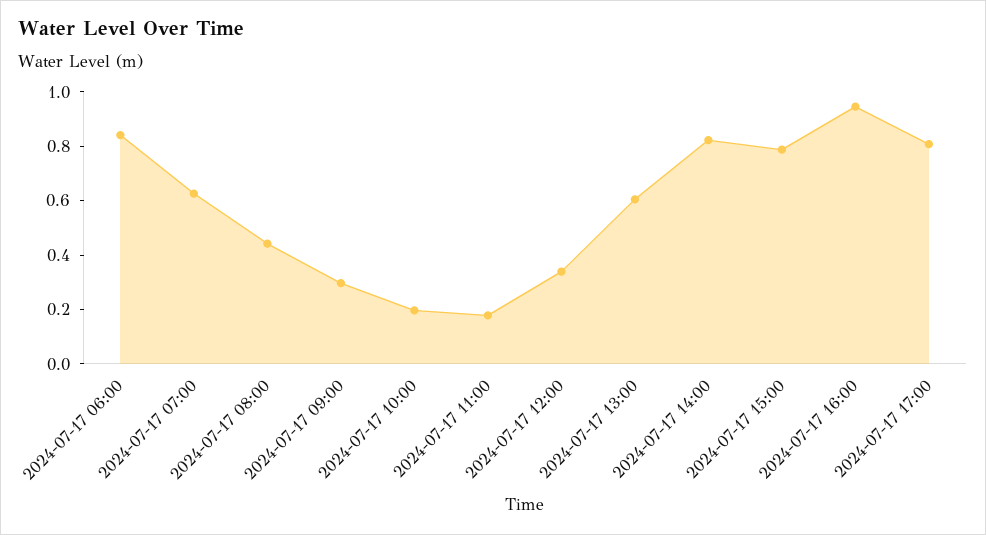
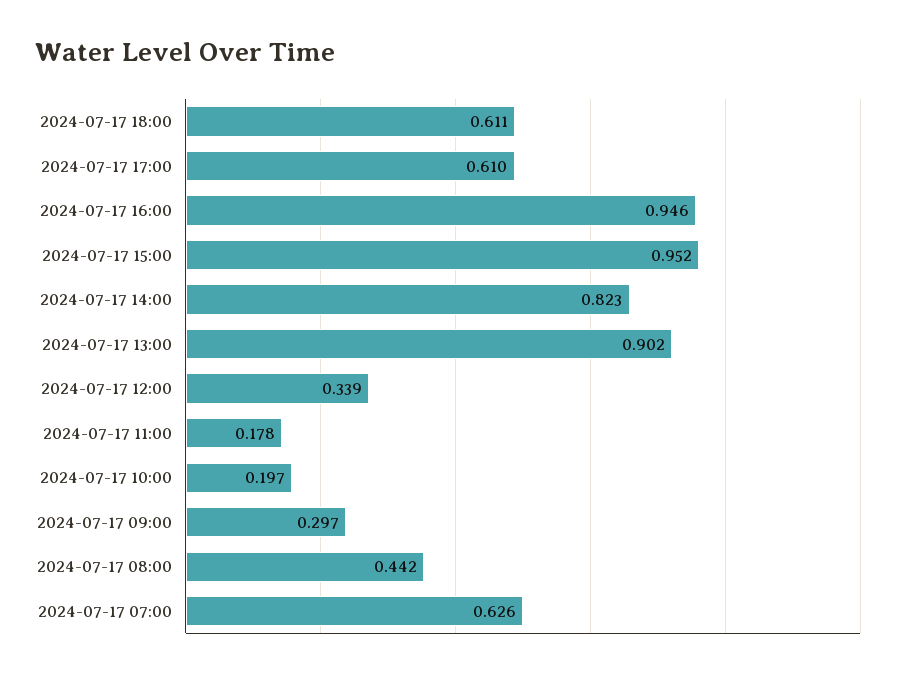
2024-07-17 06:00: 0.85 -> none
2024-07-17 13:00: 0.6 -> 0.902
2024-07-17 15:00: 0.8 -> 0.952
2024-07-17 17:00: 0.8 -> 0.61
2024-07-17 18:00: none -> 0.611

